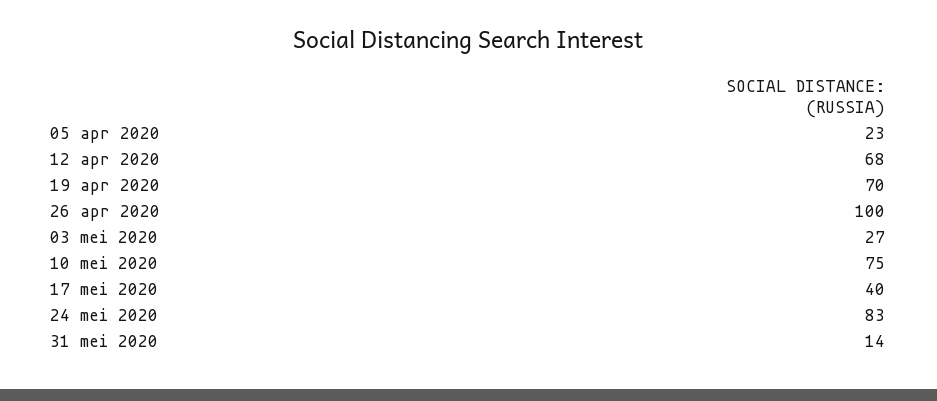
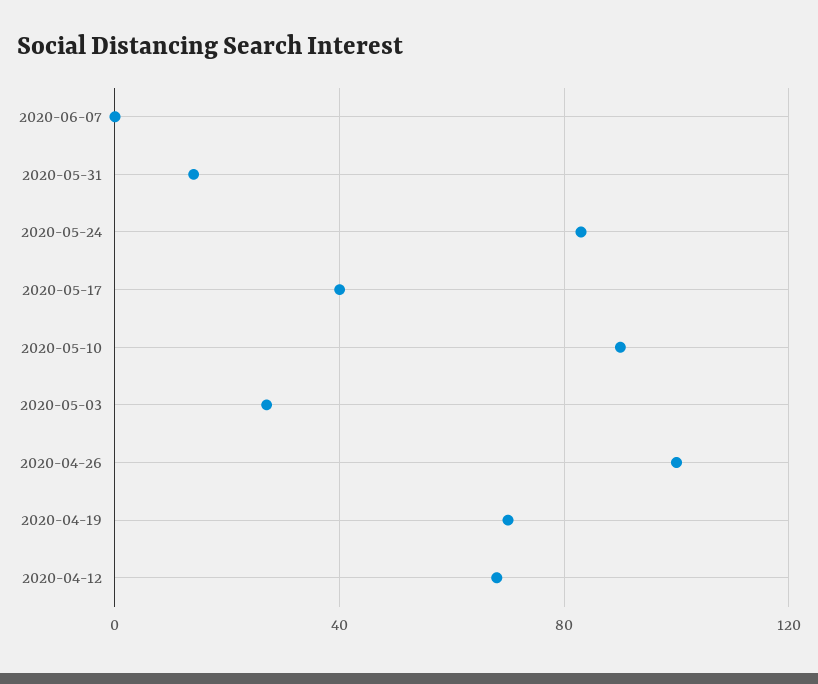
05 apr 2020: 23 -> none
10 mei 2020: 75 -> 90
2020-06-07: none -> 0

